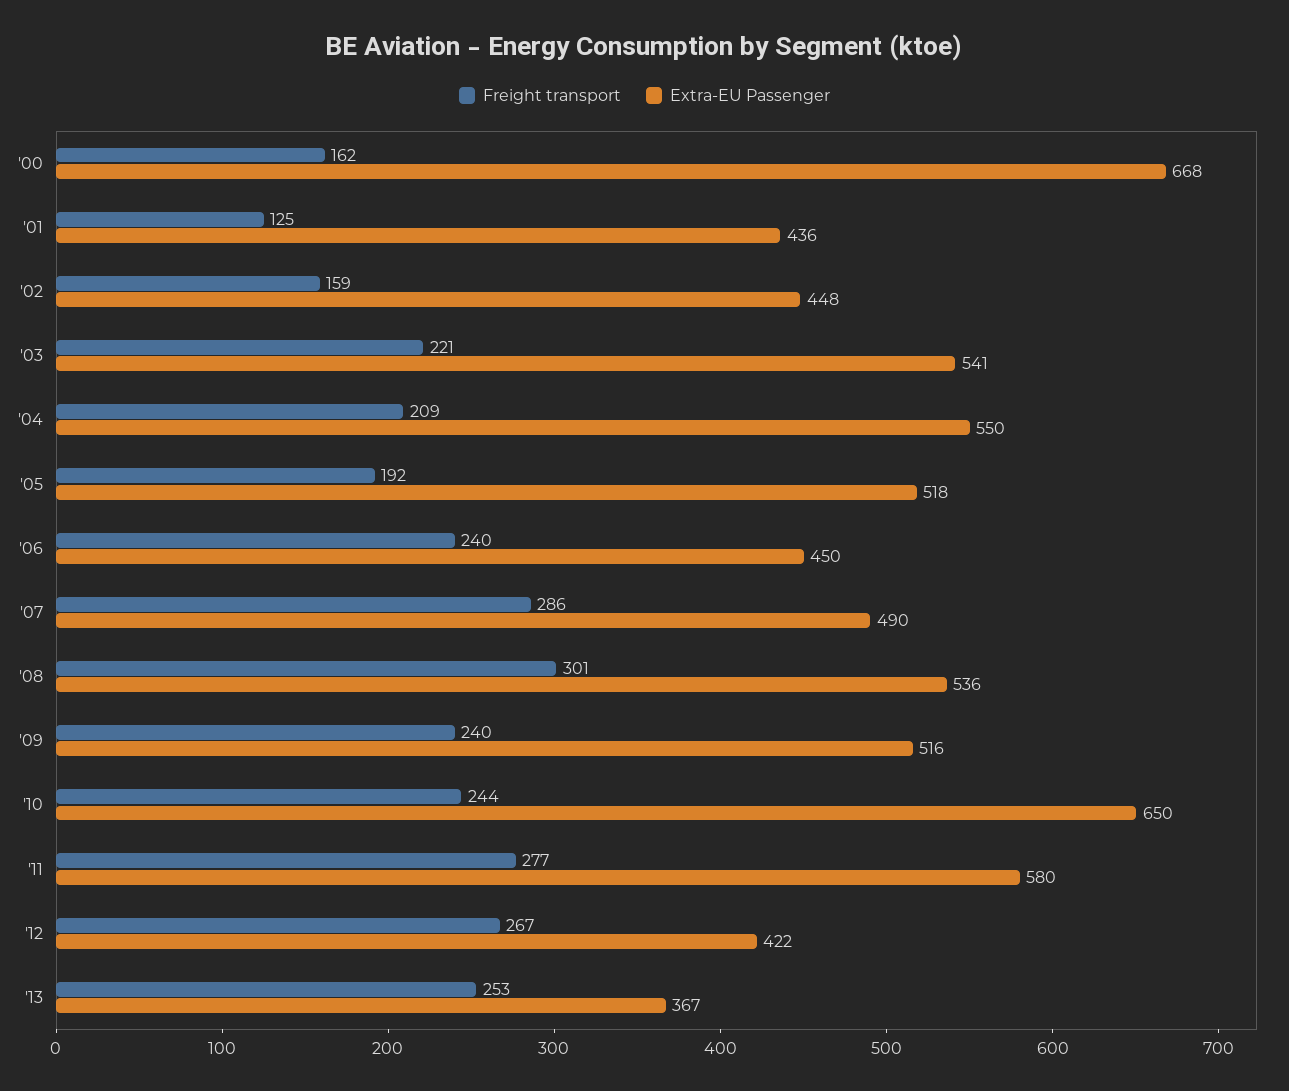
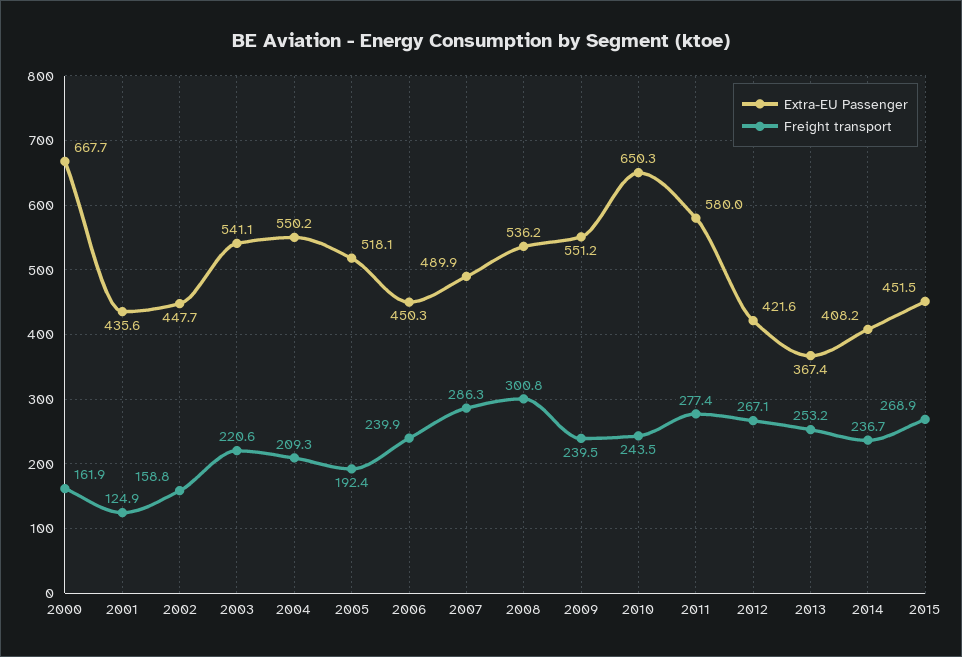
Extra-EU Passenger, '09: 516 -> 551.2
Extra-EU Passenger, 2014: none -> 408.2
Freight transport, 2014: none -> 236.7
Extra-EU Passenger, 2015: none -> 451.5
Freight transport, 2015: none -> 268.9

